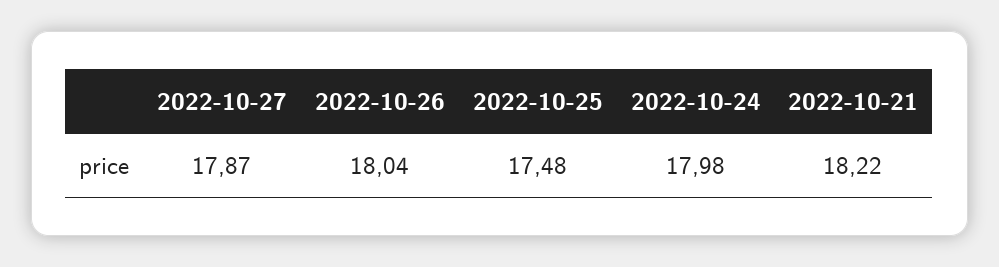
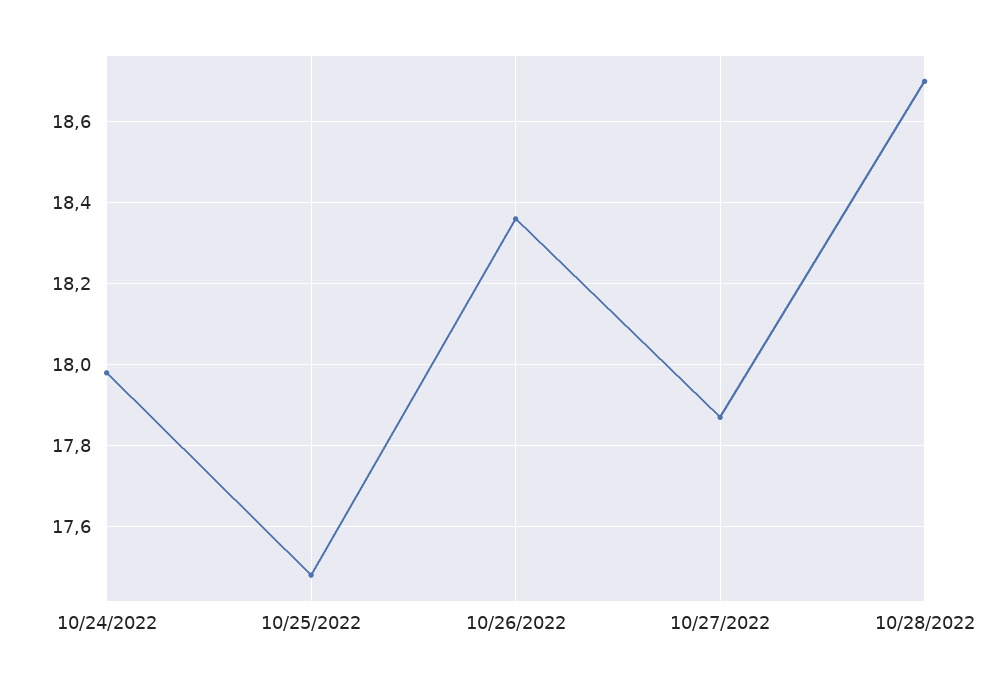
2022-10-26: 18.04 -> 18.35
2022-10-21: 18.22 -> none
10/28/2022: none -> 18.7

